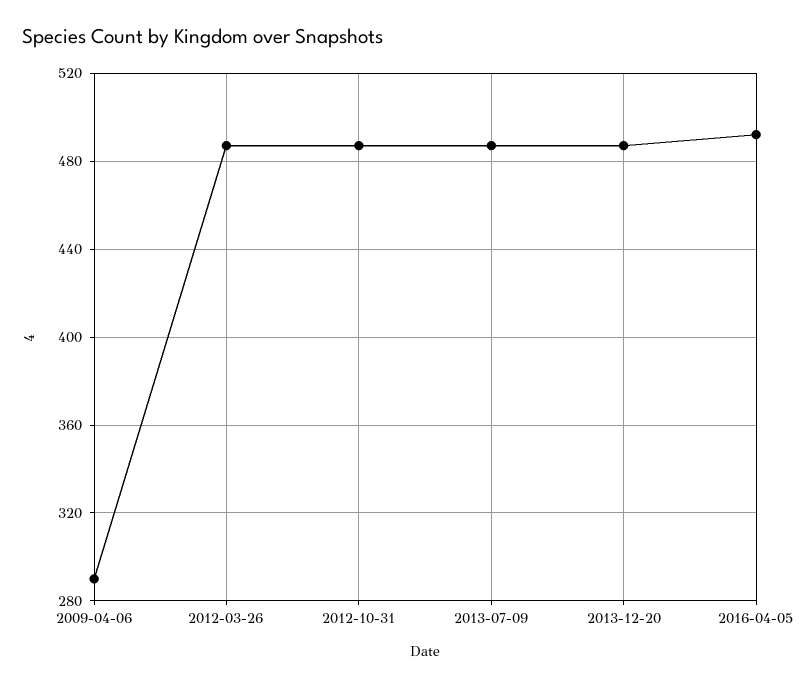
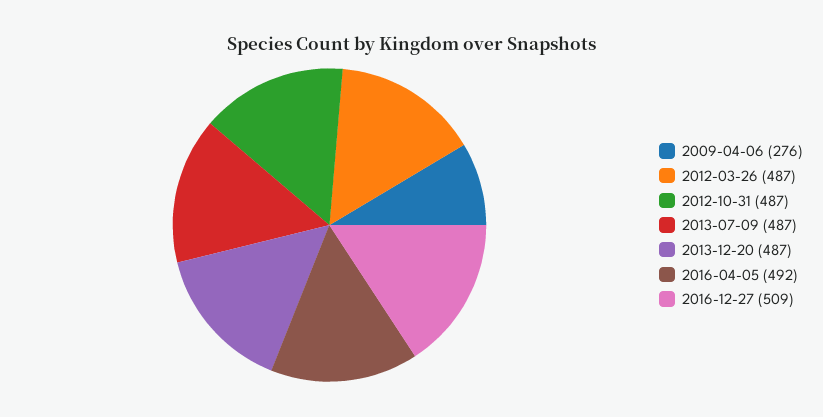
2009-04-06: 290 -> 276
2016-12-27: none -> 509

